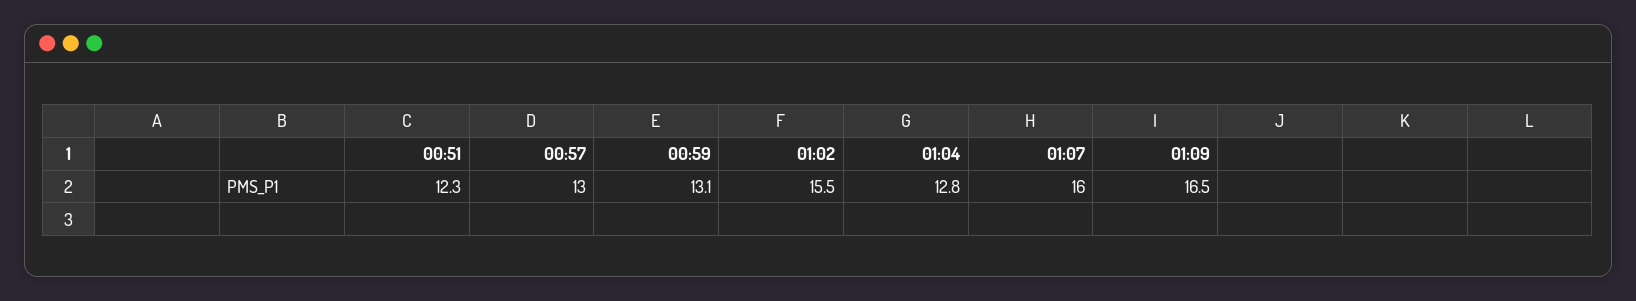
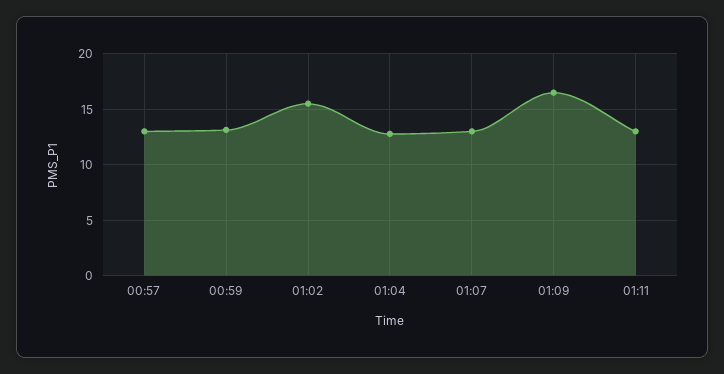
00:51: 12.3 -> none
01:07: 16 -> 13
01:11: none -> 13

